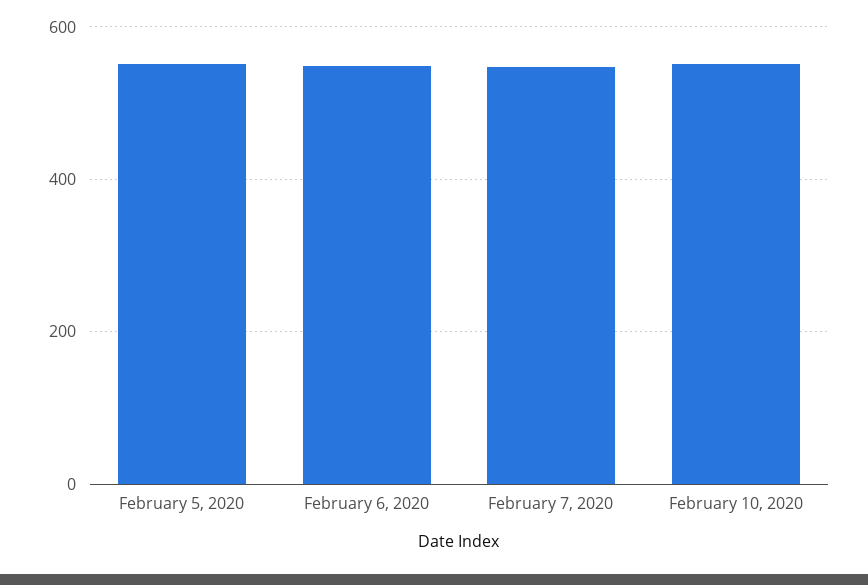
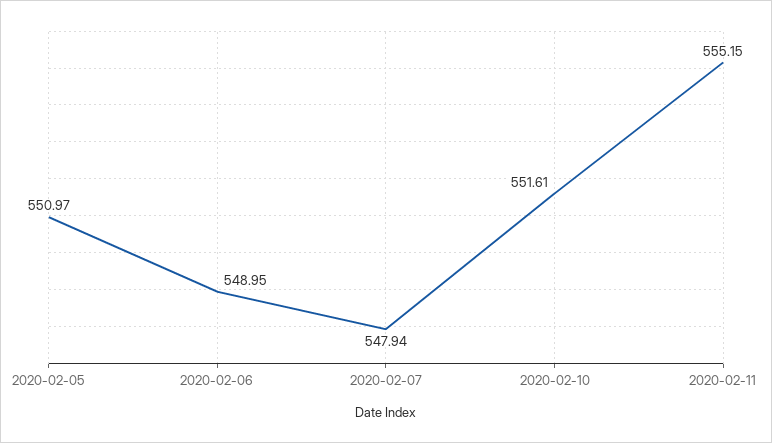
2020-02-11: none -> 555.15

